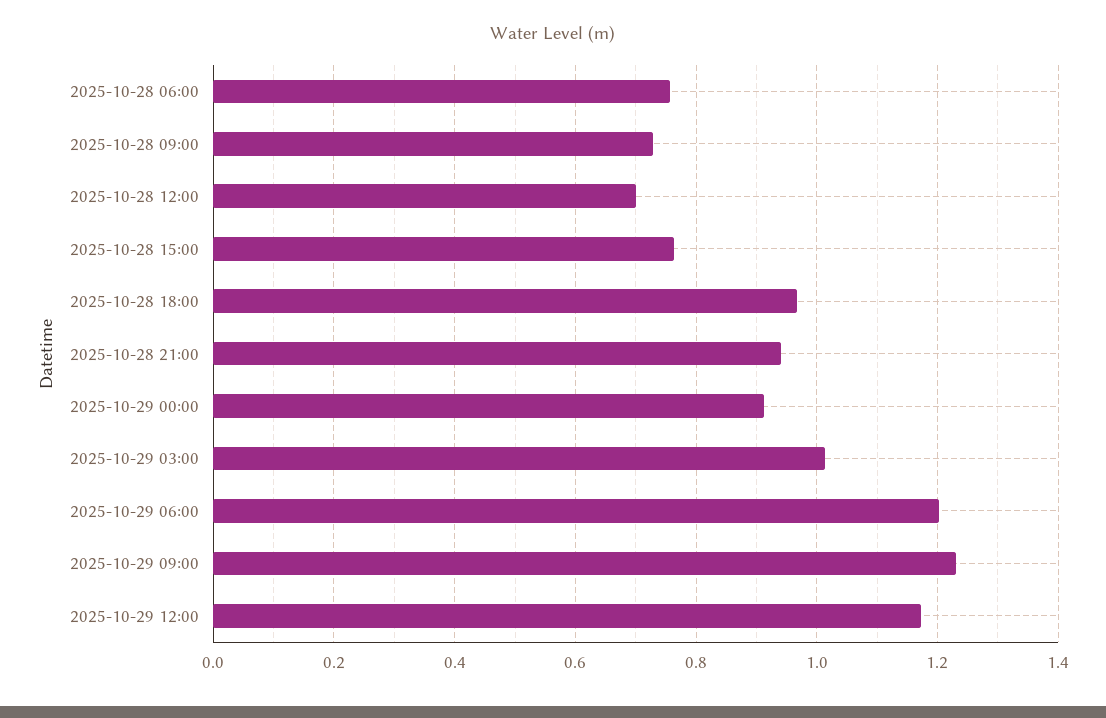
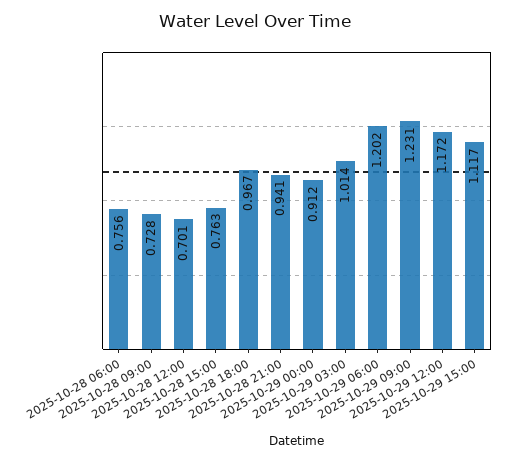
2025-10-29 15:00: none -> 1.117

